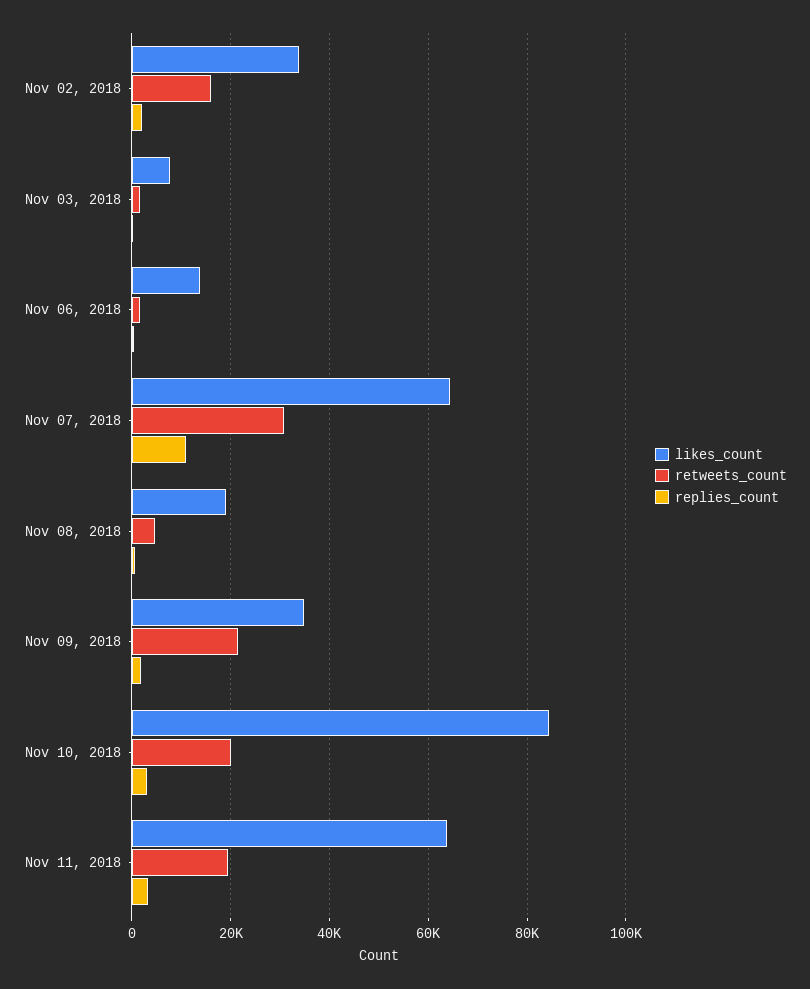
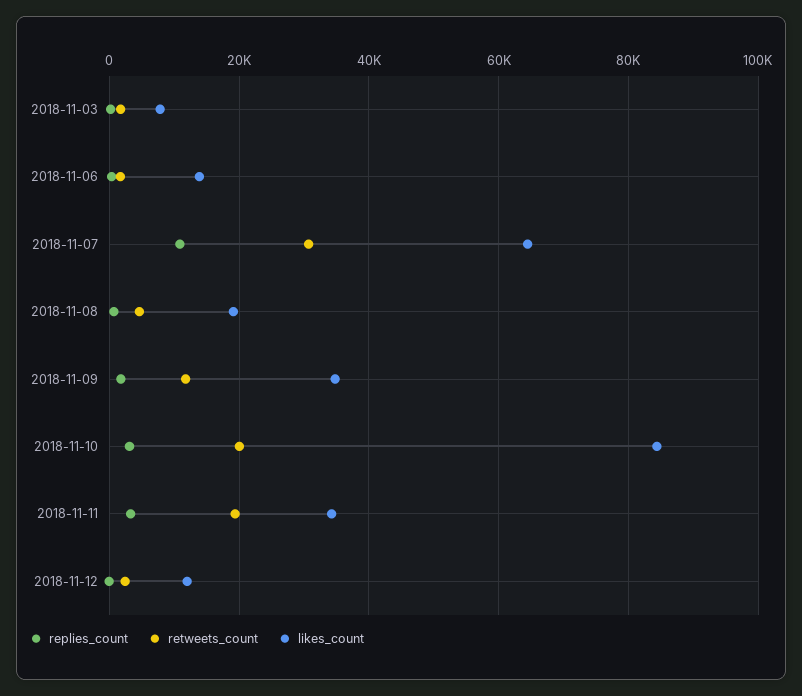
likes_count, Nov 02, 2018: 34000 -> none
retweets_count, Nov 02, 2018: 16000 -> none
replies_count, Nov 02, 2018: 2000 -> none
retweets_count, Nov 09, 2018: 22000 -> 12000
likes_count, Nov 11, 2018: 64000 -> 34000
replies_count, 2018-11-12: none -> 0
retweets_count, 2018-11-12: none -> 2000
likes_count, 2018-11-12: none -> 12000

